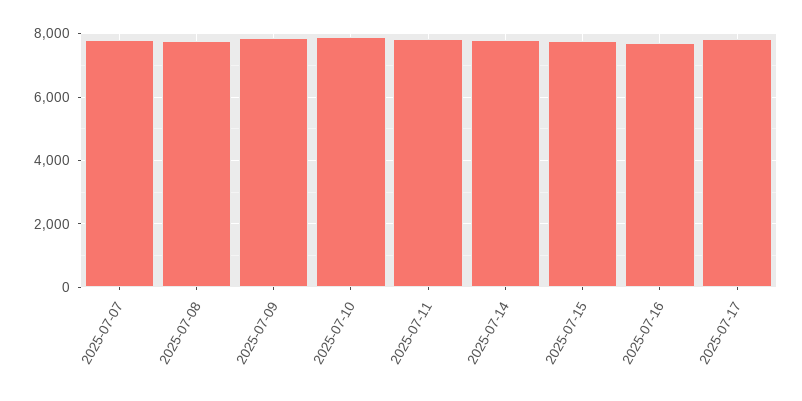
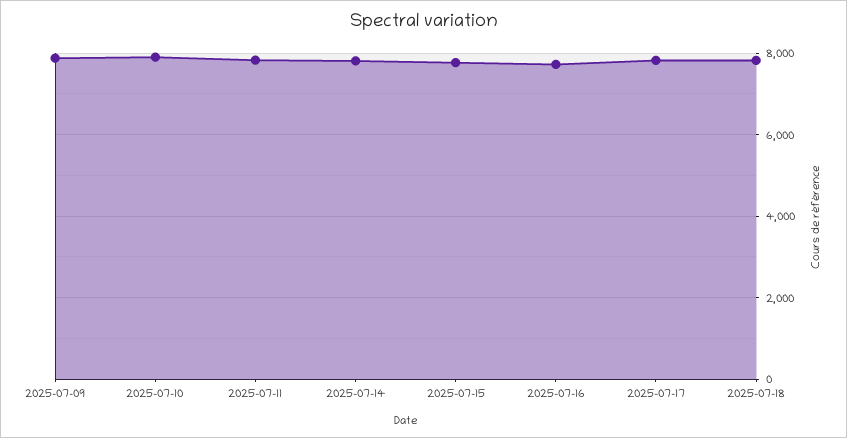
2025-07-07: 7800 -> none
2025-07-08: 7800 -> none
2025-07-18: none -> 7800

